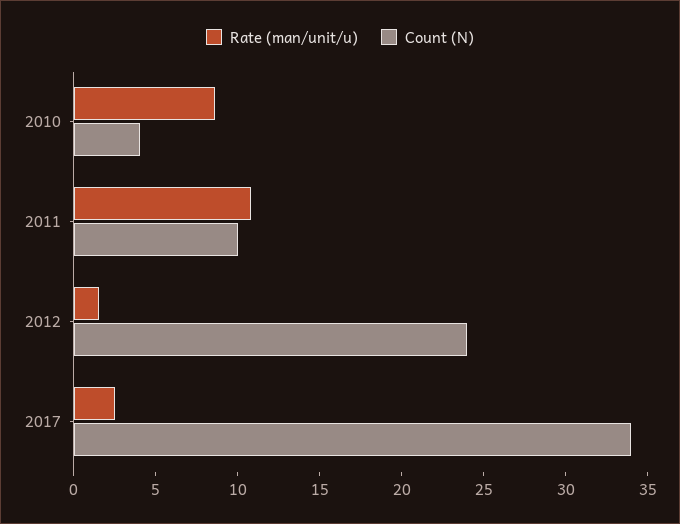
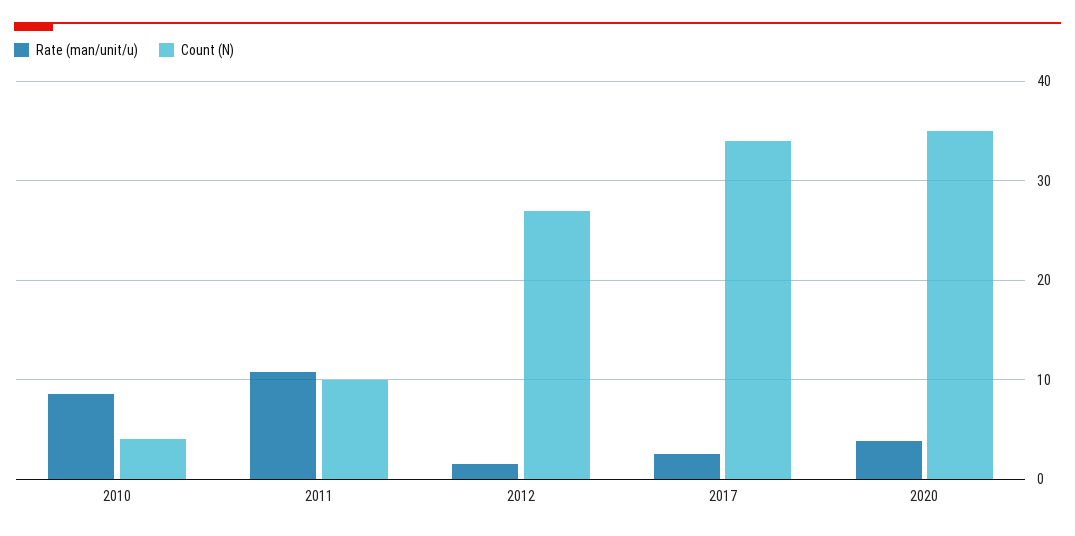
Count (N), 2012: 24 -> 27
Rate (man/unit/u), 2020: none -> 4
Count (N), 2020: none -> 35

